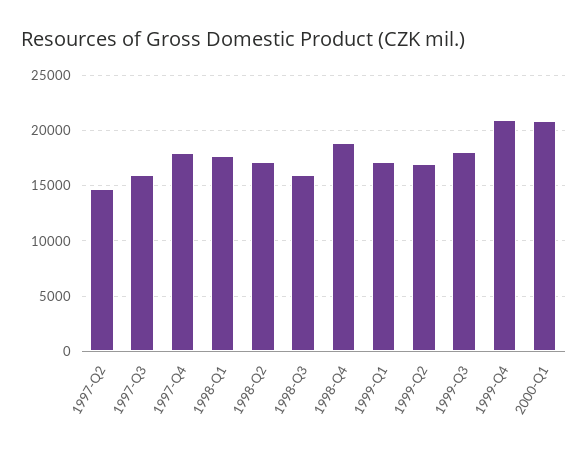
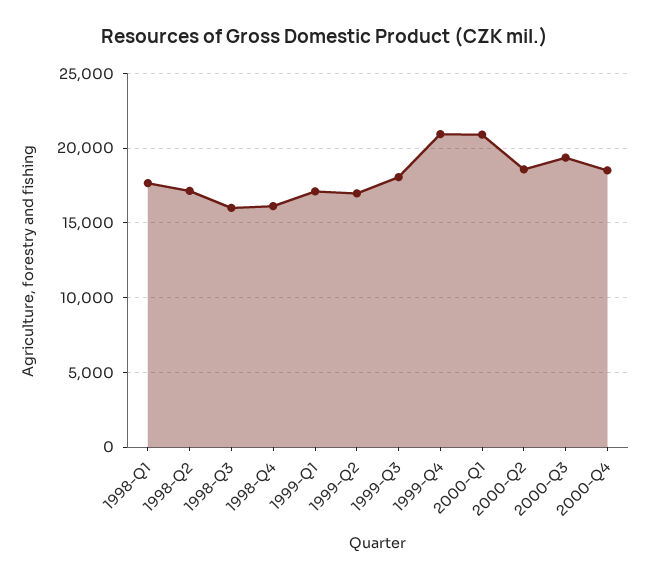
1997-Q2: 15000 -> none
1997-Q3: 16000 -> none
1997-Q4: 18000 -> none
1998-Q4: 19000 -> 16000
2000-Q2: none -> 18500
2000-Q3: none -> 19500
2000-Q4: none -> 18500

